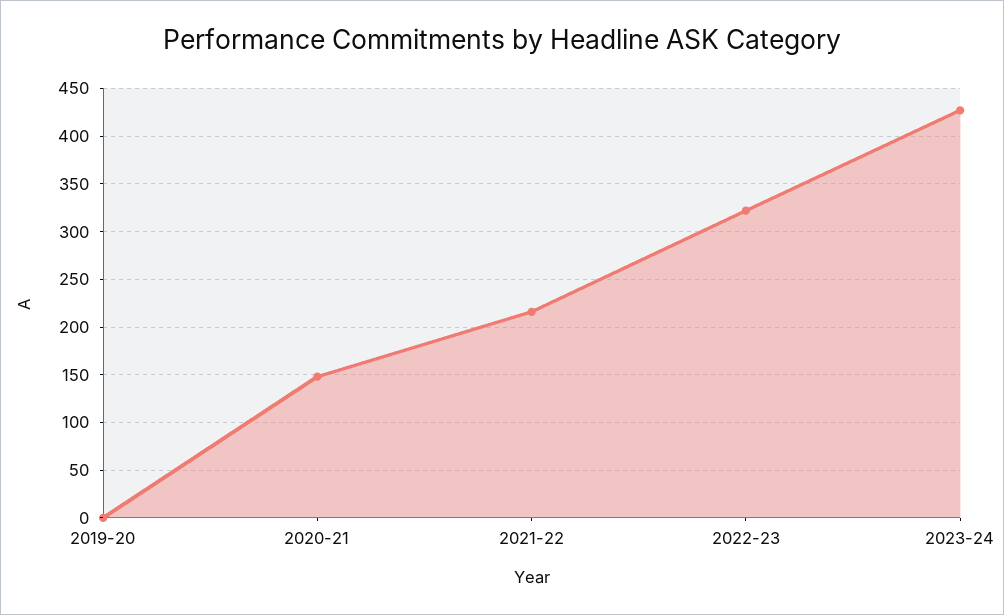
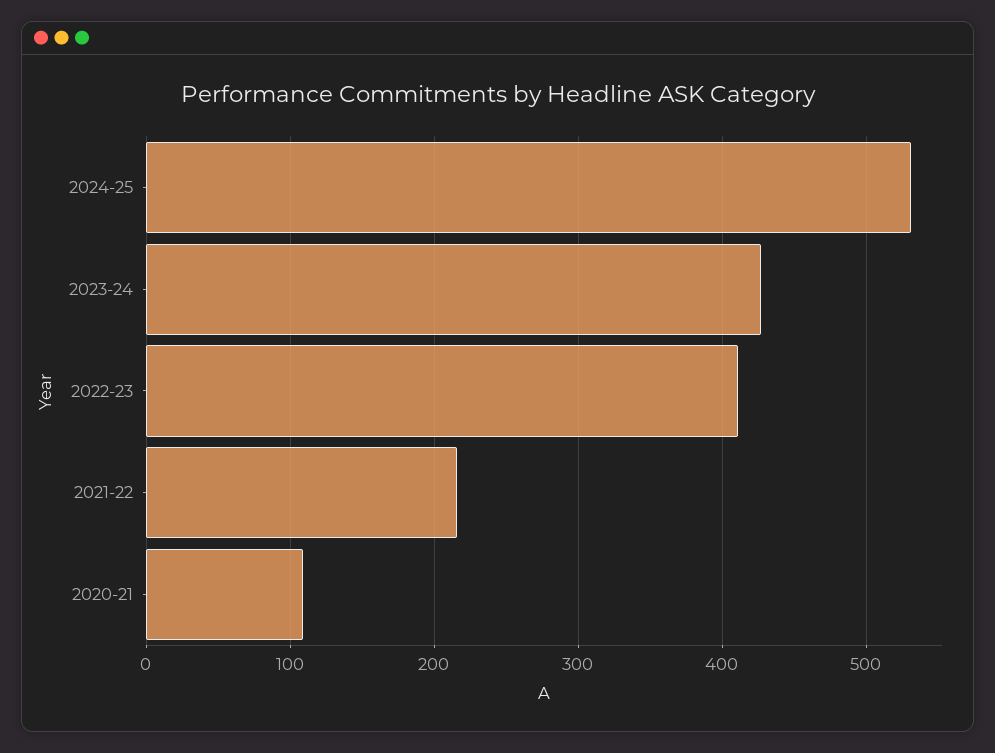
2019-20: 0 -> none
2020-21: 150 -> 110
2022-23: 320 -> 410
2024-25: none -> 530

